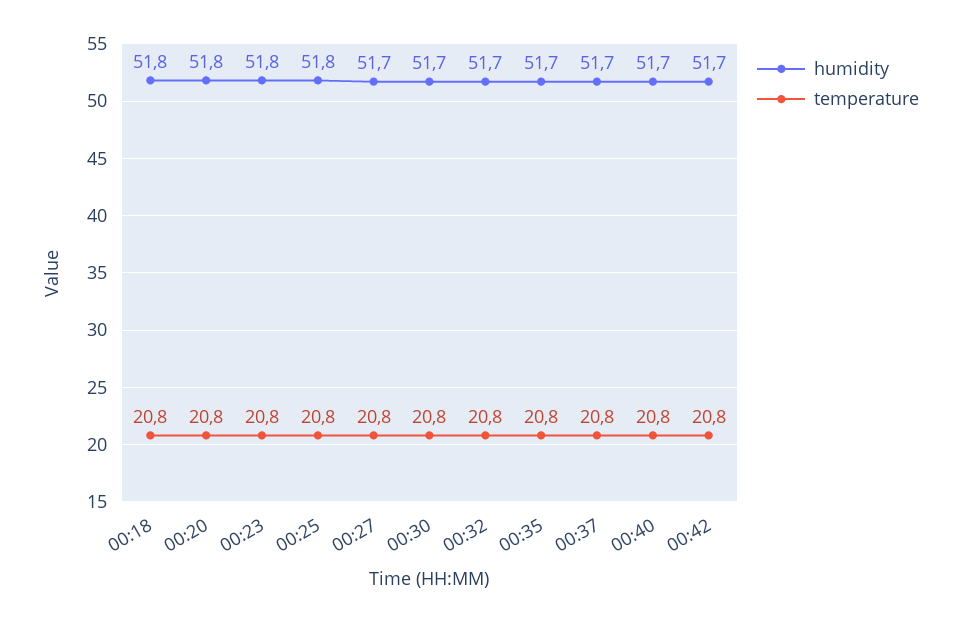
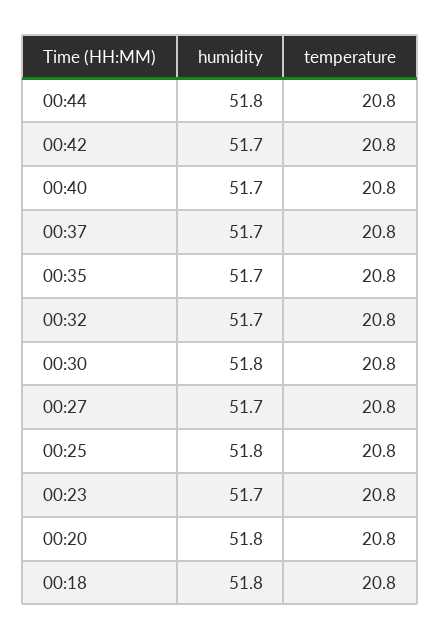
humidity, 00:23: 51.8 -> 51.7
humidity, 00:30: 51.7 -> 51.8
humidity, 00:44: none -> 51.8
temperature, 00:44: none -> 20.8

